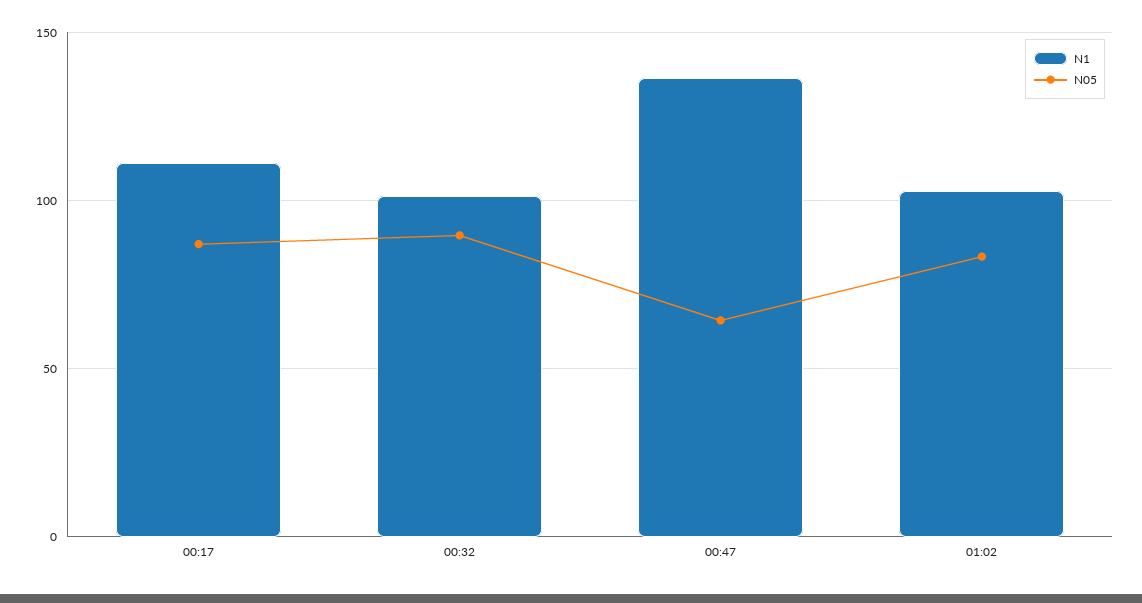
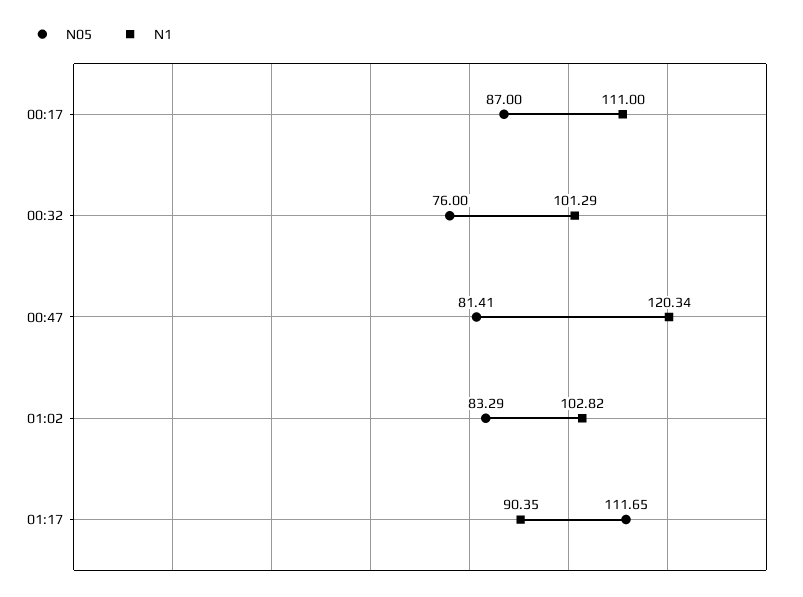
N05, 00:32: 90 -> 76
N1, 00:47: 135 -> 120.34
N05, 00:47: 65 -> 81.41
N05, 01:17: none -> 111.65
N1, 01:17: none -> 90.35

